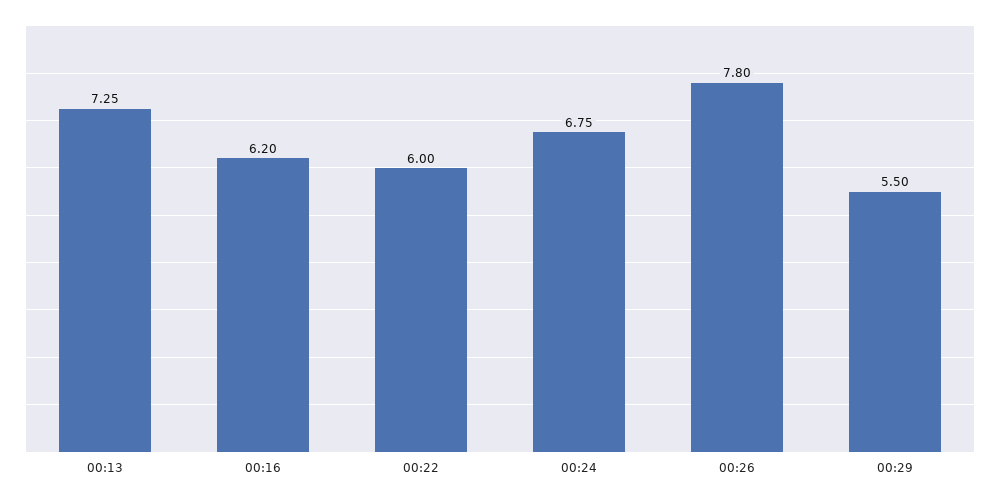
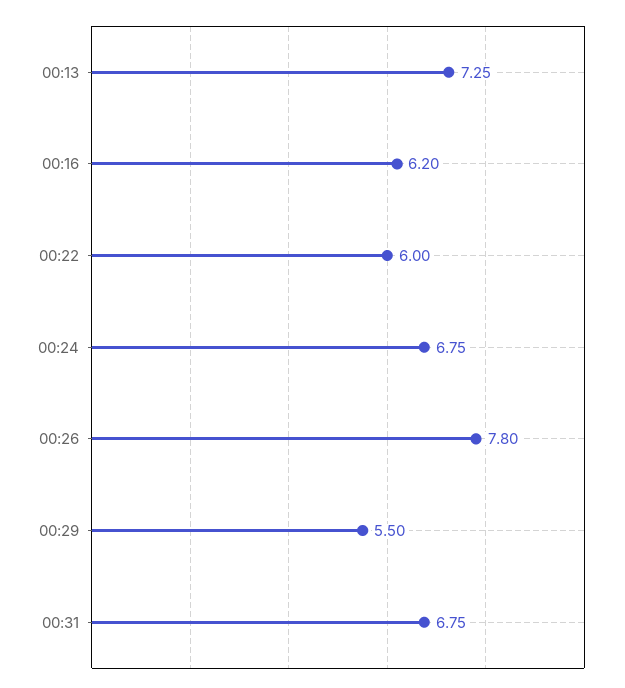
00:31: none -> 6.75

